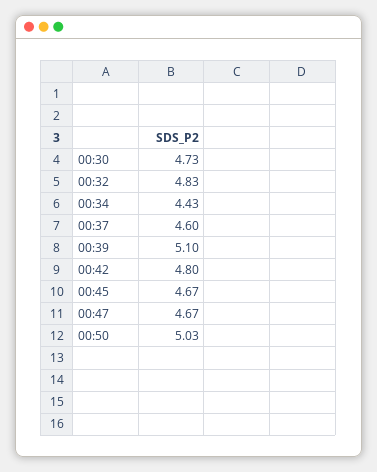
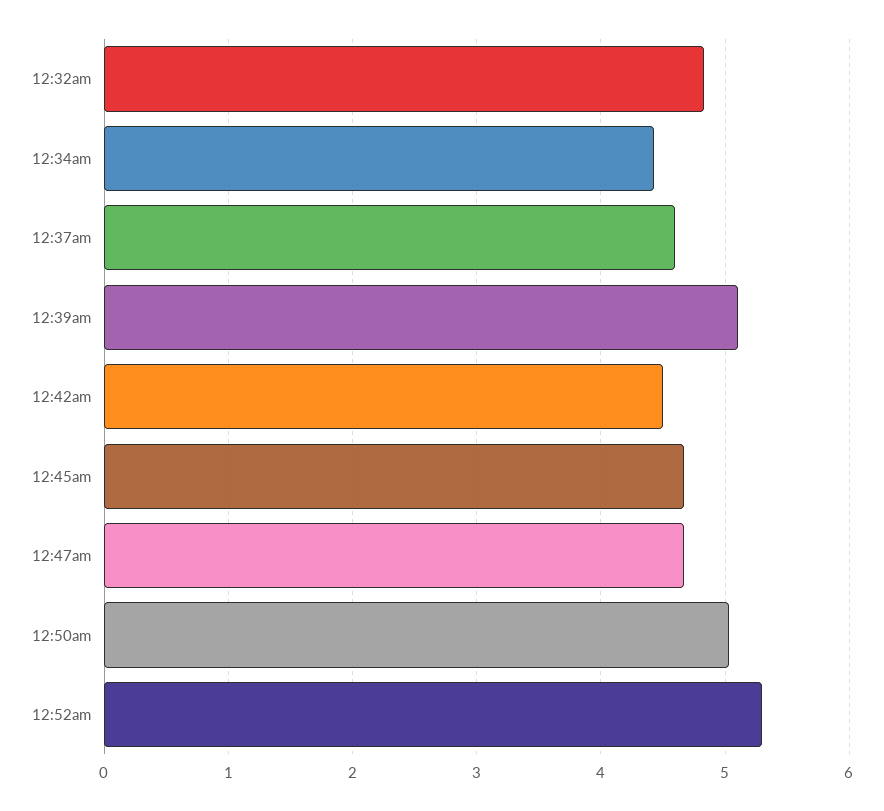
00:30: 4.73 -> none
00:42: 4.8 -> 4.5
12:52am: none -> 5.3

